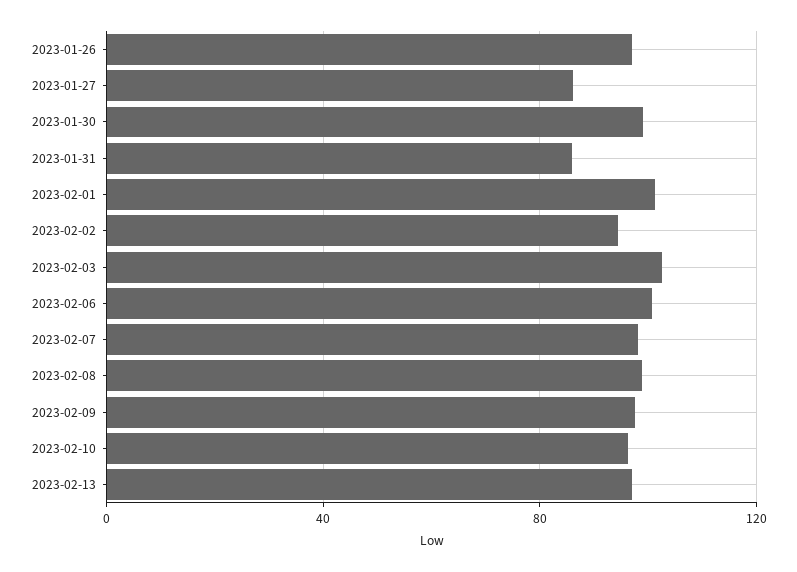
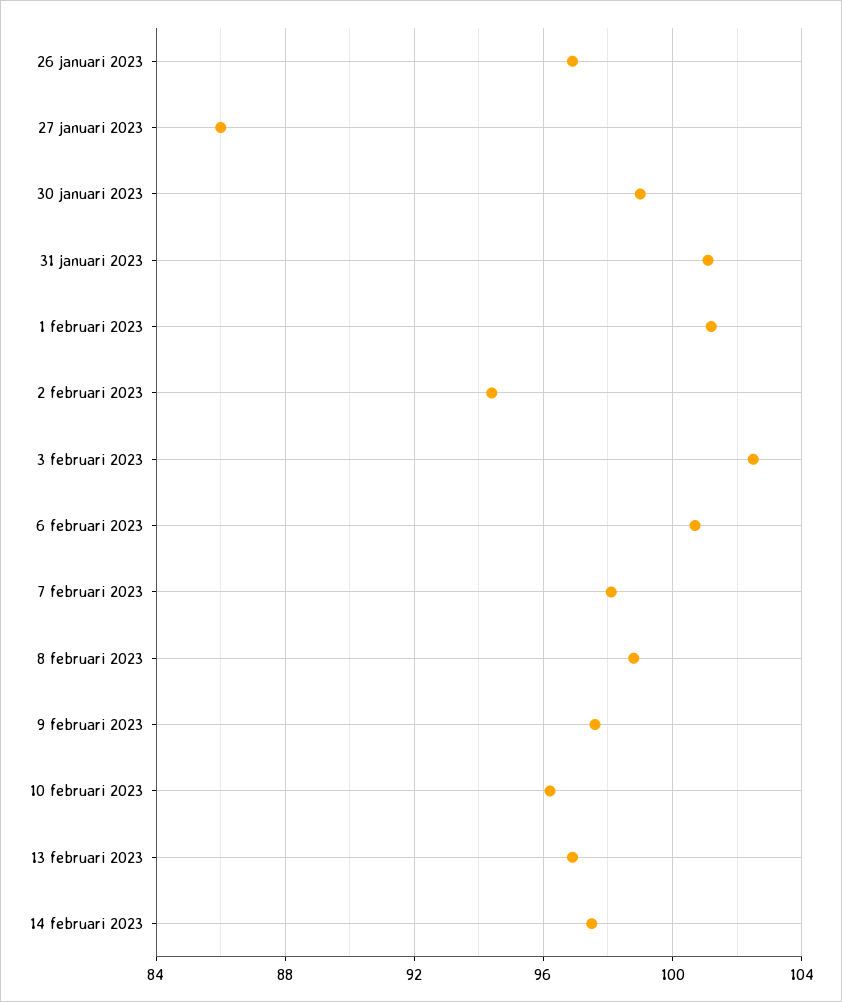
2023-01-31: 85 -> 101
14 februari 2023: none -> 97.5

